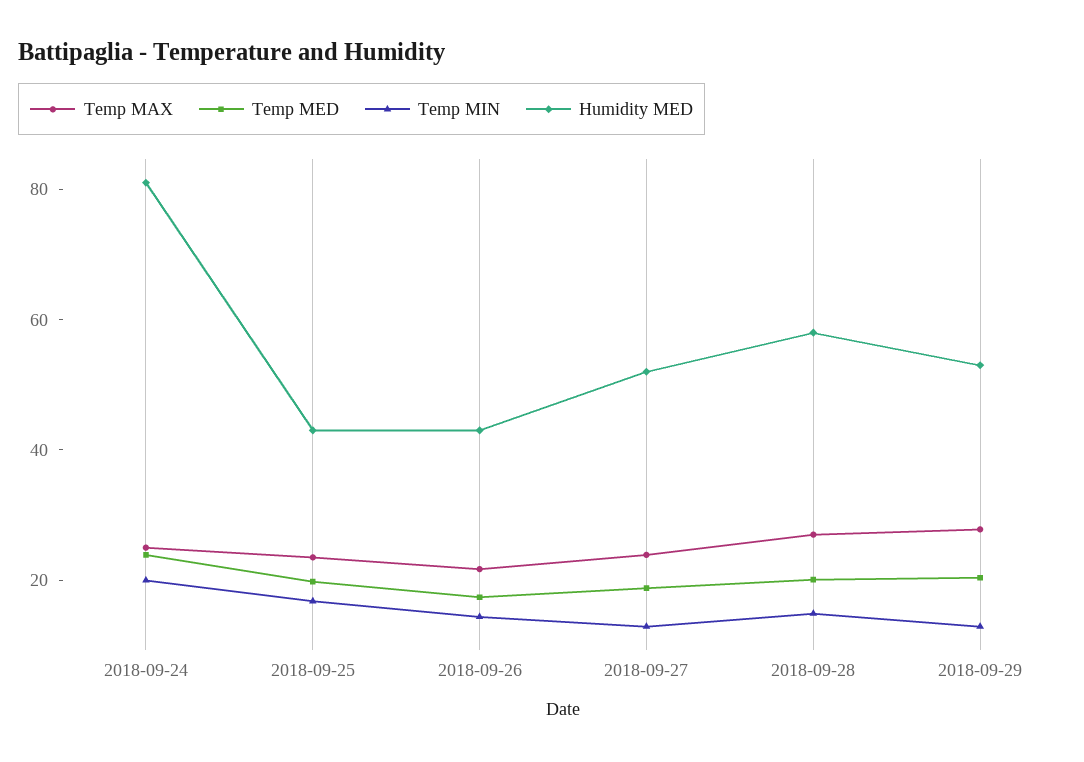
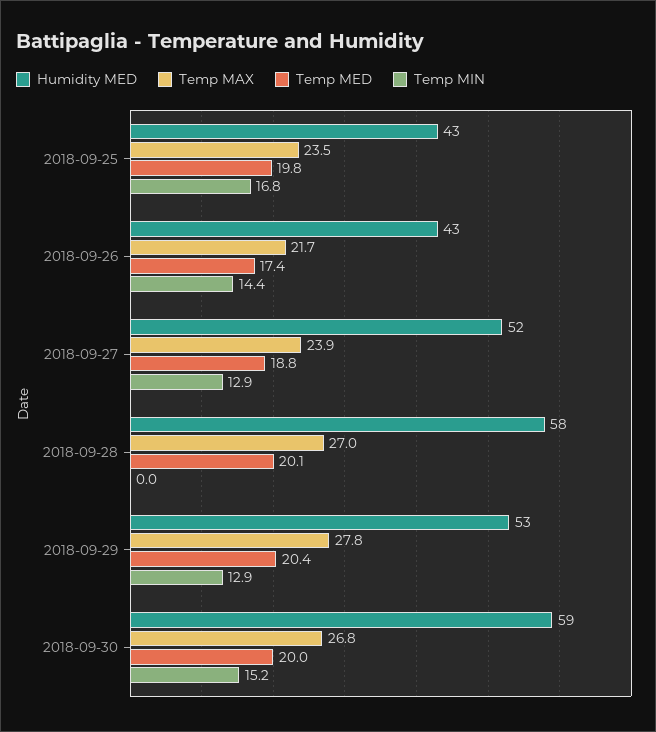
Temp MAX, 2018-09-24: 25 -> none
Temp MED, 2018-09-24: 25 -> none
Temp MIN, 2018-09-24: 20 -> none
Humidity MED, 2018-09-24: 80 -> none
Temp MIN, 2018-09-28: 15 -> 0
Humidity MED, 2018-09-30: none -> 59
Temp MAX, 2018-09-30: none -> 26.8
Temp MED, 2018-09-30: none -> 20
Temp MIN, 2018-09-30: none -> 15.2

